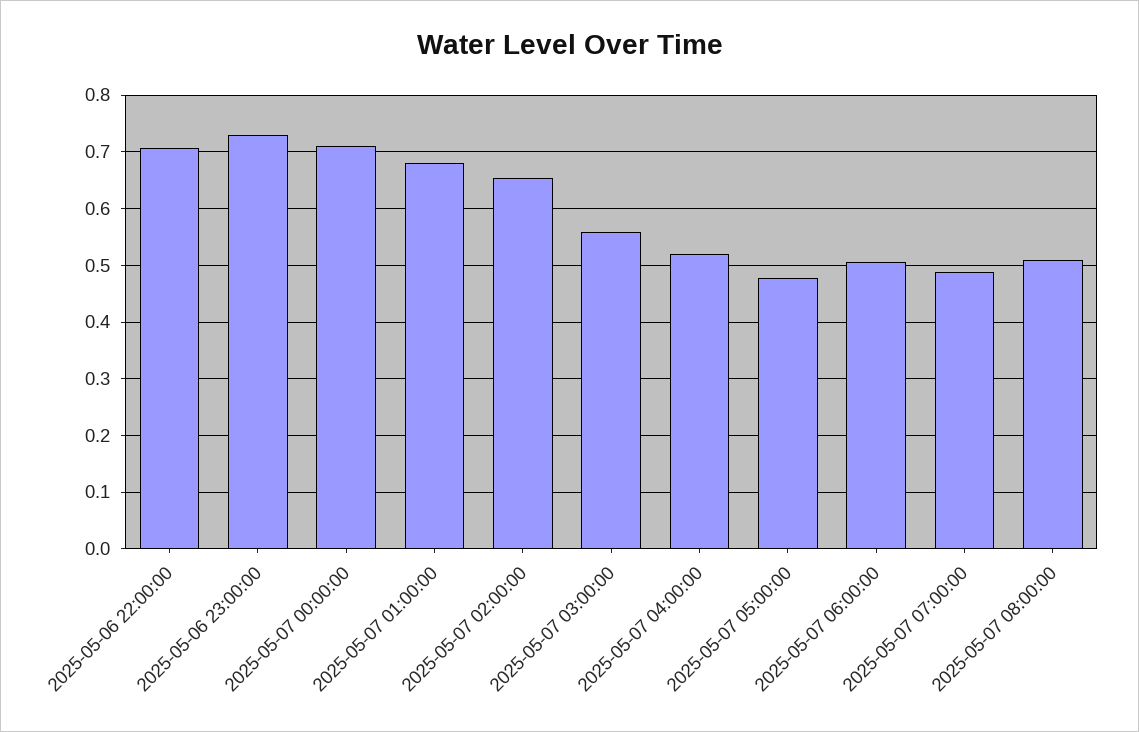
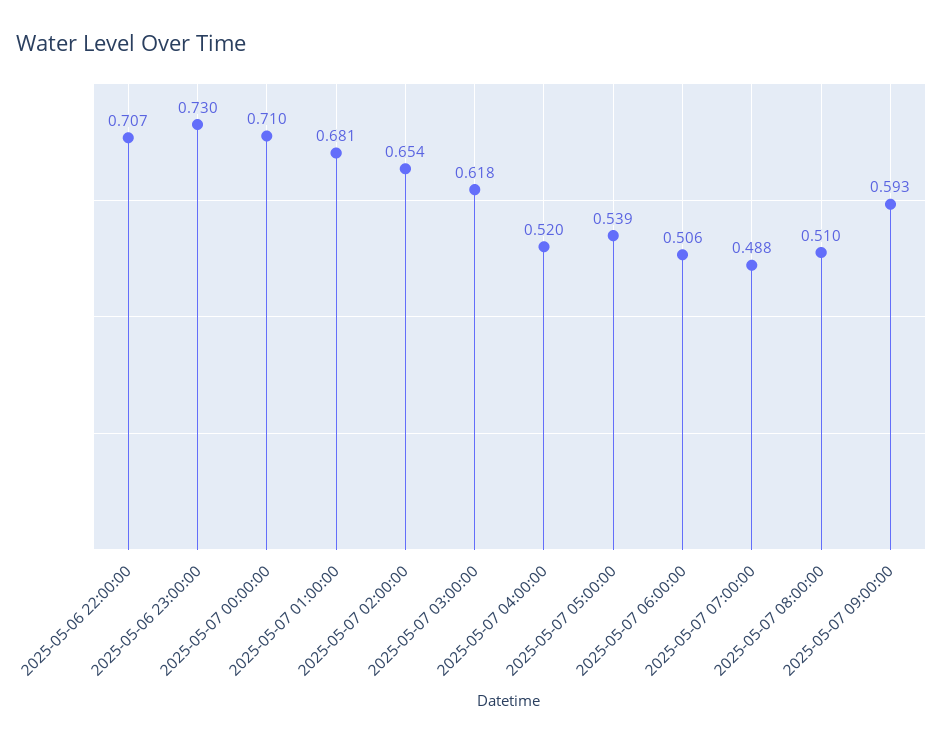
2025-05-07 03:00:00: 0.56 -> 0.618
2025-05-07 05:00:00: 0.48 -> 0.539
2025-05-07 09:00:00: none -> 0.593

